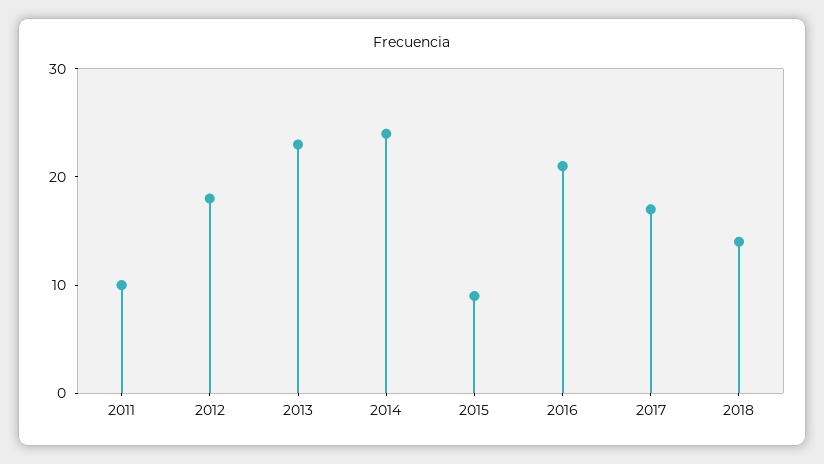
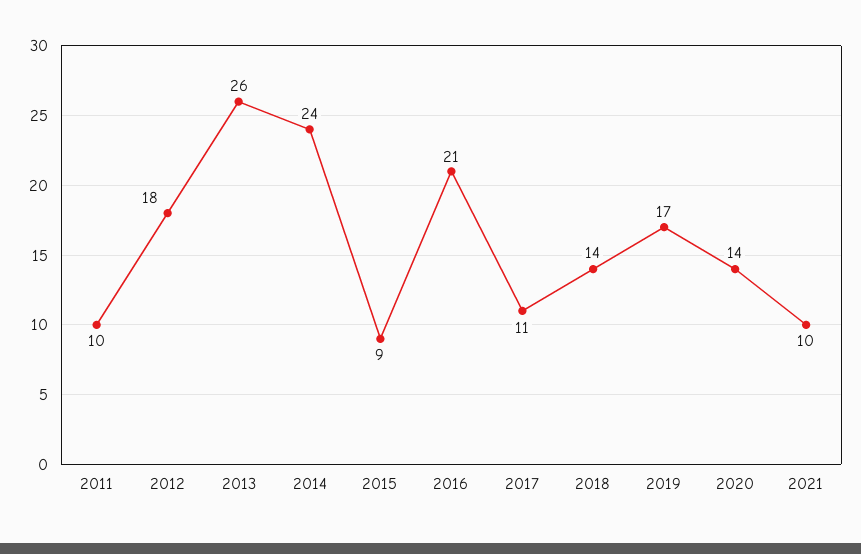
2013: 23 -> 26
2017: 17 -> 11
2019: none -> 17
2020: none -> 14
2021: none -> 10

